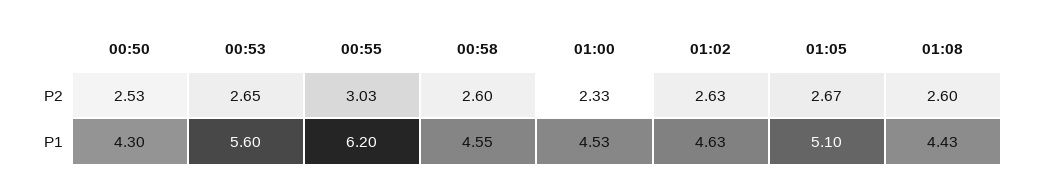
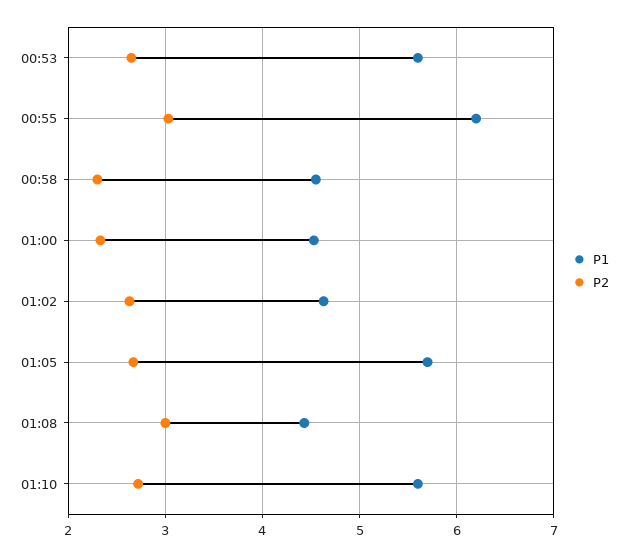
P2, 00:50: 2.53 -> none
P2, 00:58: 2.6 -> 2.3
P2, 01:08: 2.6 -> 3
P1, 00:50: 4.3 -> none
P1, 01:05: 5.1 -> 5.7
P1, 01:10: none -> 5.6
P2, 01:10: none -> 2.7

